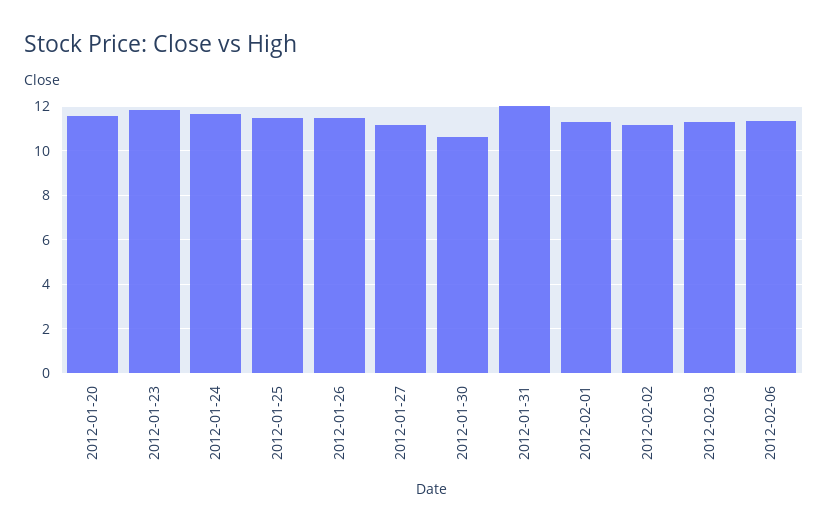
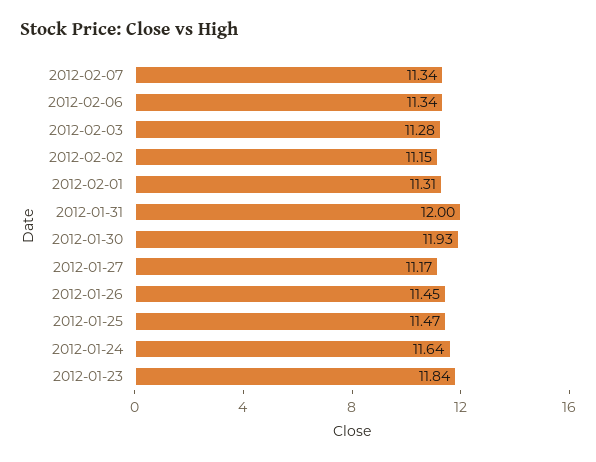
2012-01-20: 11.5 -> none
2012-01-30: 10.5 -> 11.93
2012-02-07: none -> 11.34

